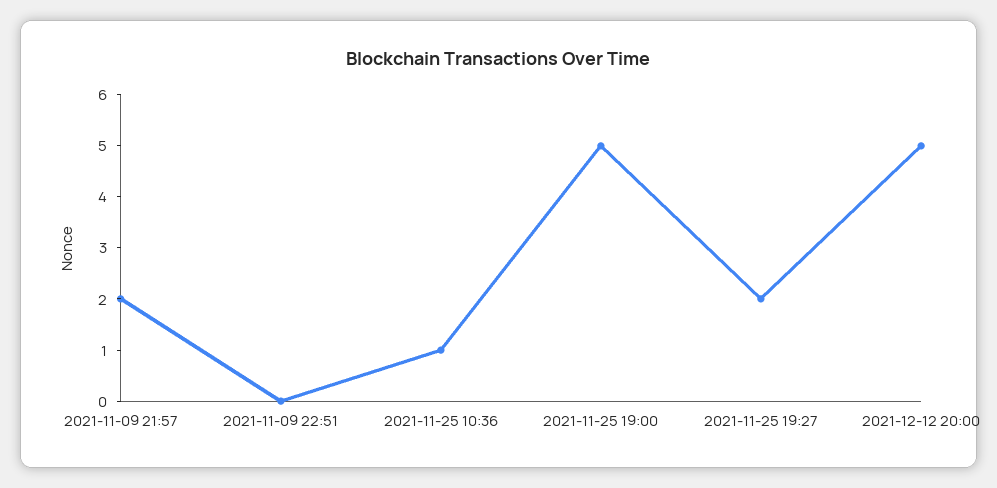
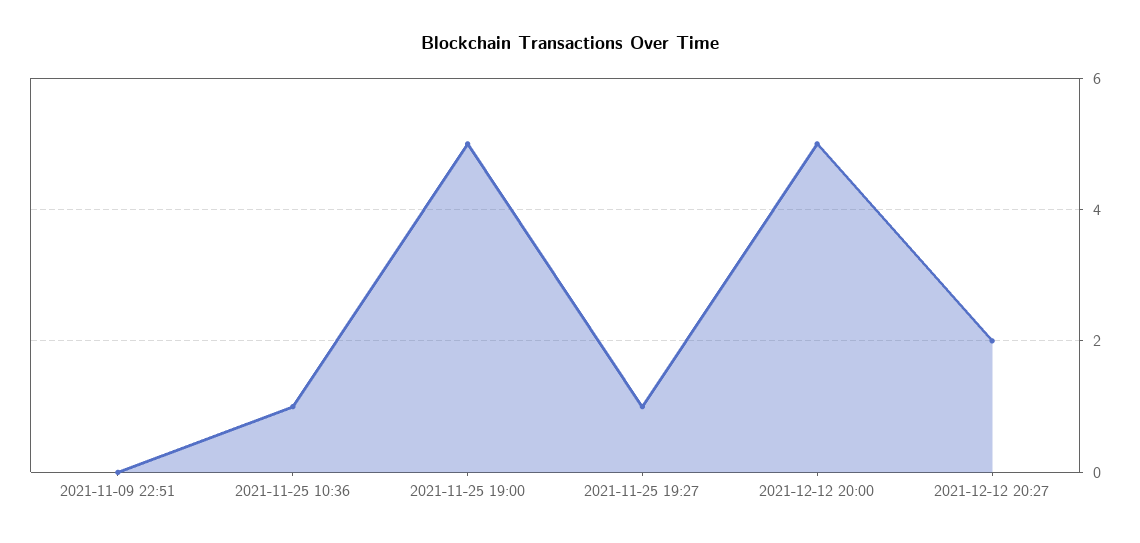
2021-11-09 21:57: 2 -> none
2021-11-25 19:27: 2 -> 1
2021-12-12 20:27: none -> 2

